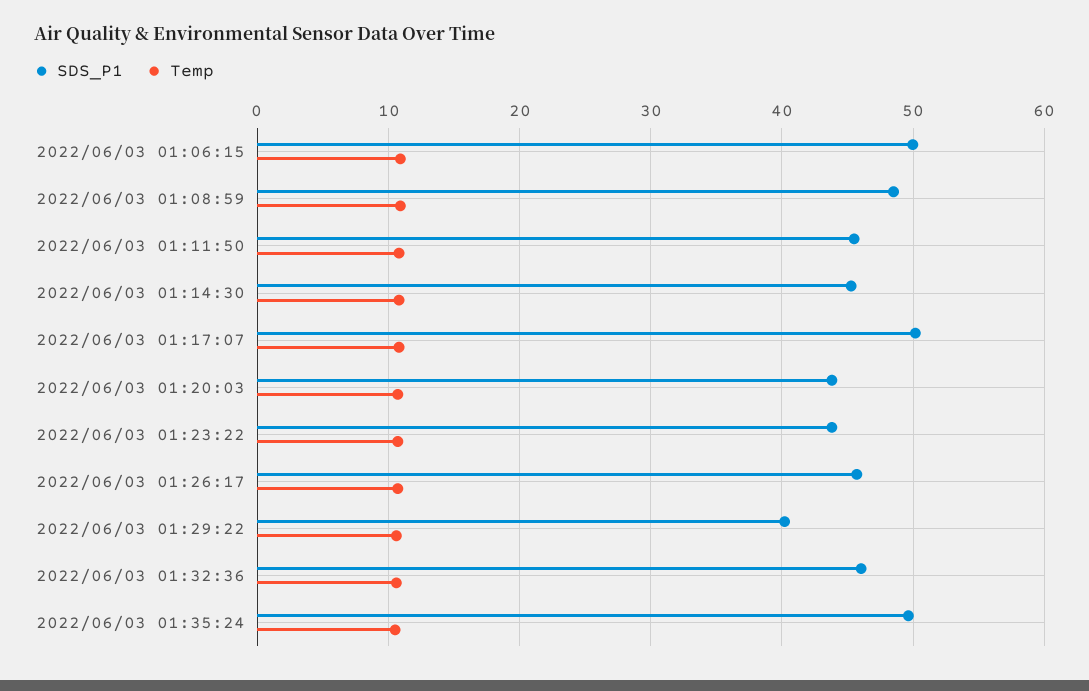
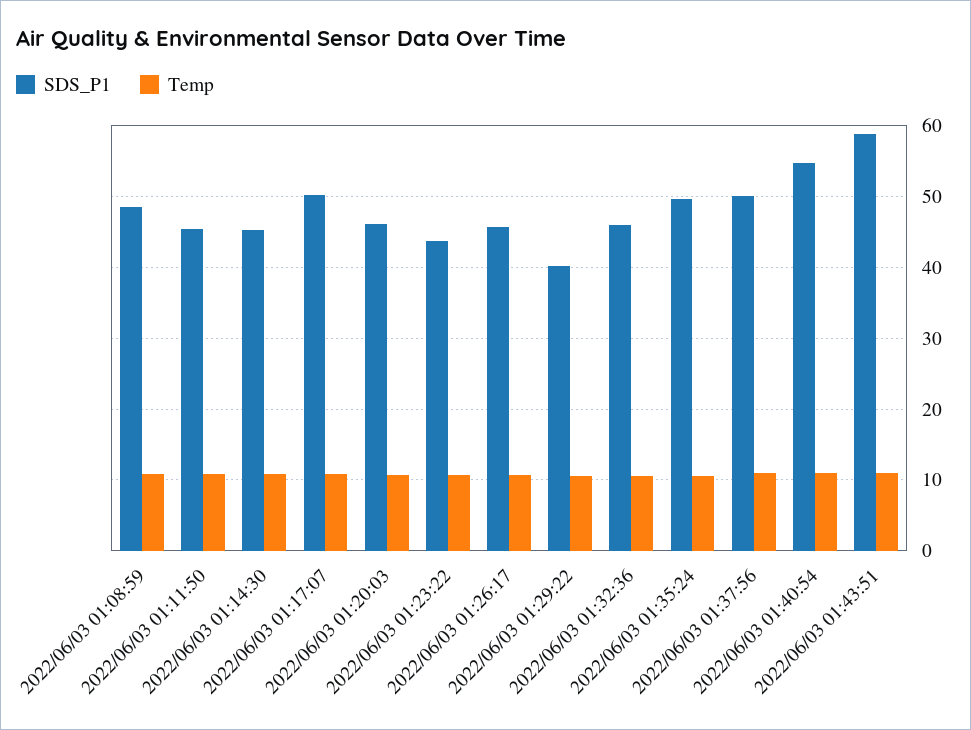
SDS_P1, 2022/06/03 01:06:15: 50 -> none
Temp, 2022/06/03 01:06:15: 11 -> none
SDS_P1, 2022/06/03 01:20:03: 44 -> 46
SDS_P1, 2022/06/03 01:37:56: none -> 50
Temp, 2022/06/03 01:37:56: none -> 11
SDS_P1, 2022/06/03 01:40:54: none -> 55
Temp, 2022/06/03 01:40:54: none -> 11
SDS_P1, 2022/06/03 01:43:51: none -> 59
Temp, 2022/06/03 01:43:51: none -> 11

